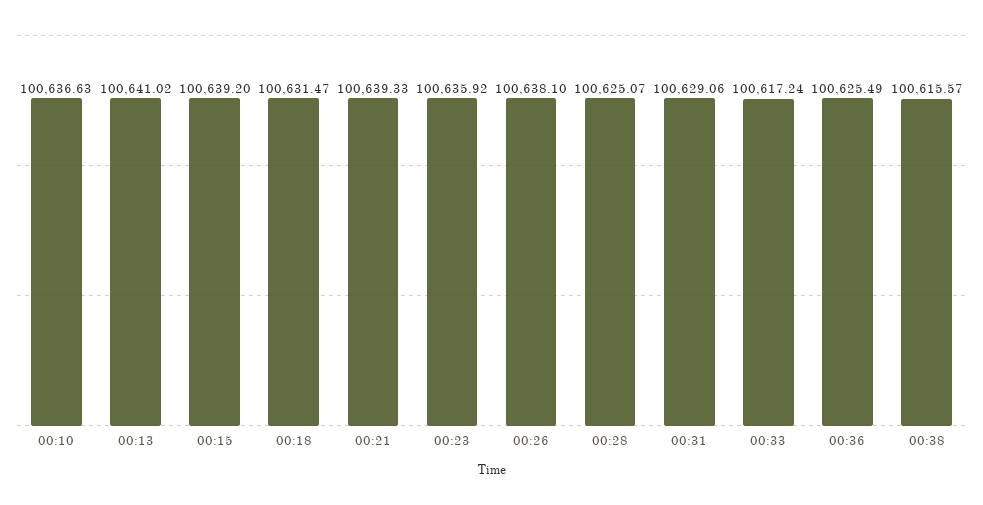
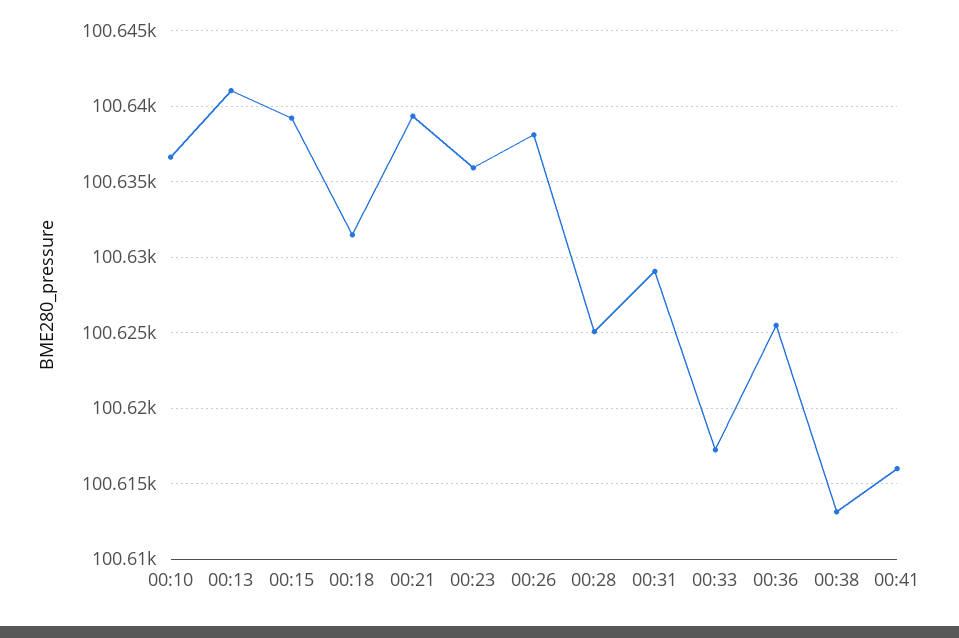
00:38: 100615.57 -> 100613
00:41: none -> 100616

